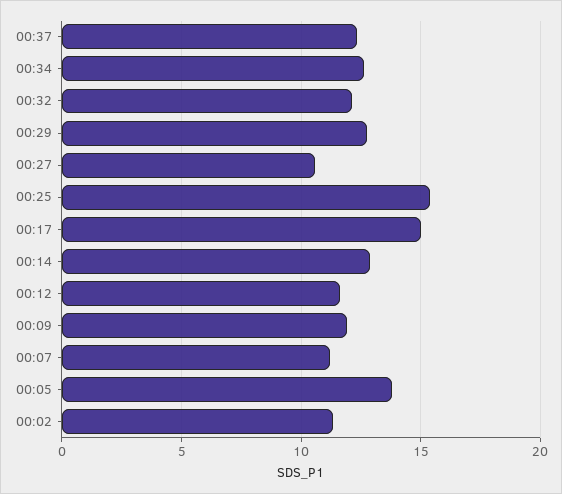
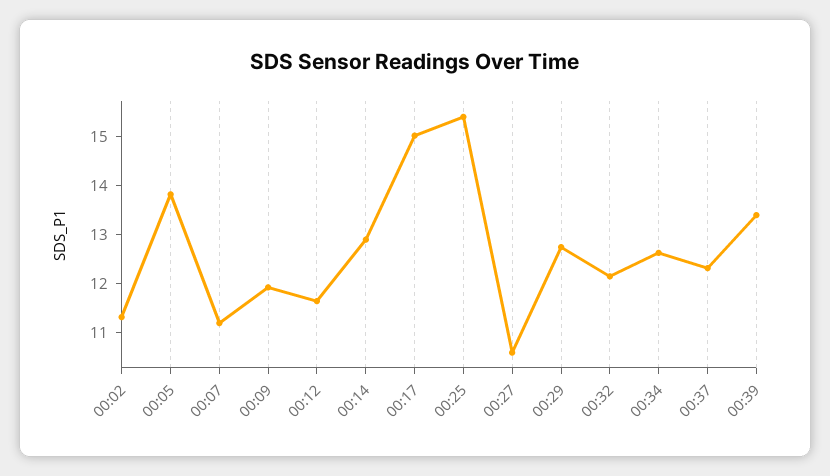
00:39: none -> 13.4

